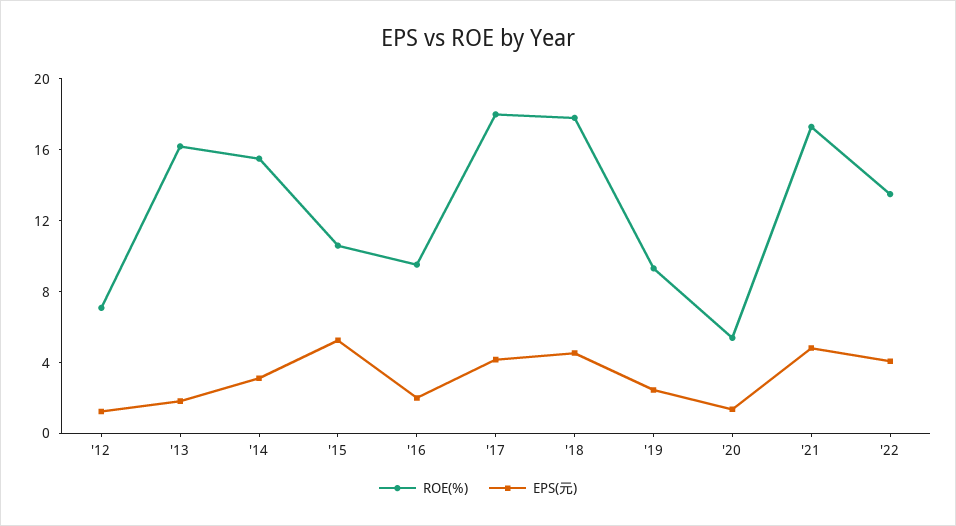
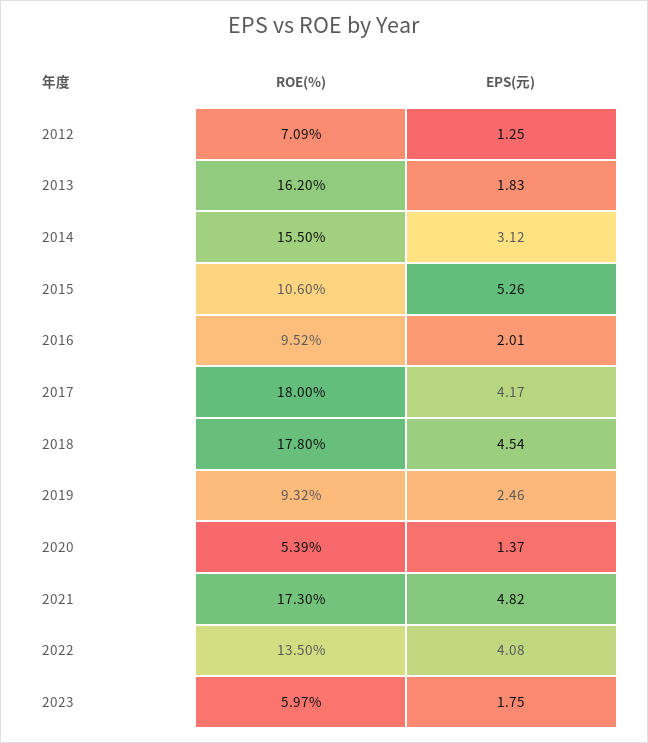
ROE(%), 2023: none -> 5.97
EPS(元), 2023: none -> 1.75

